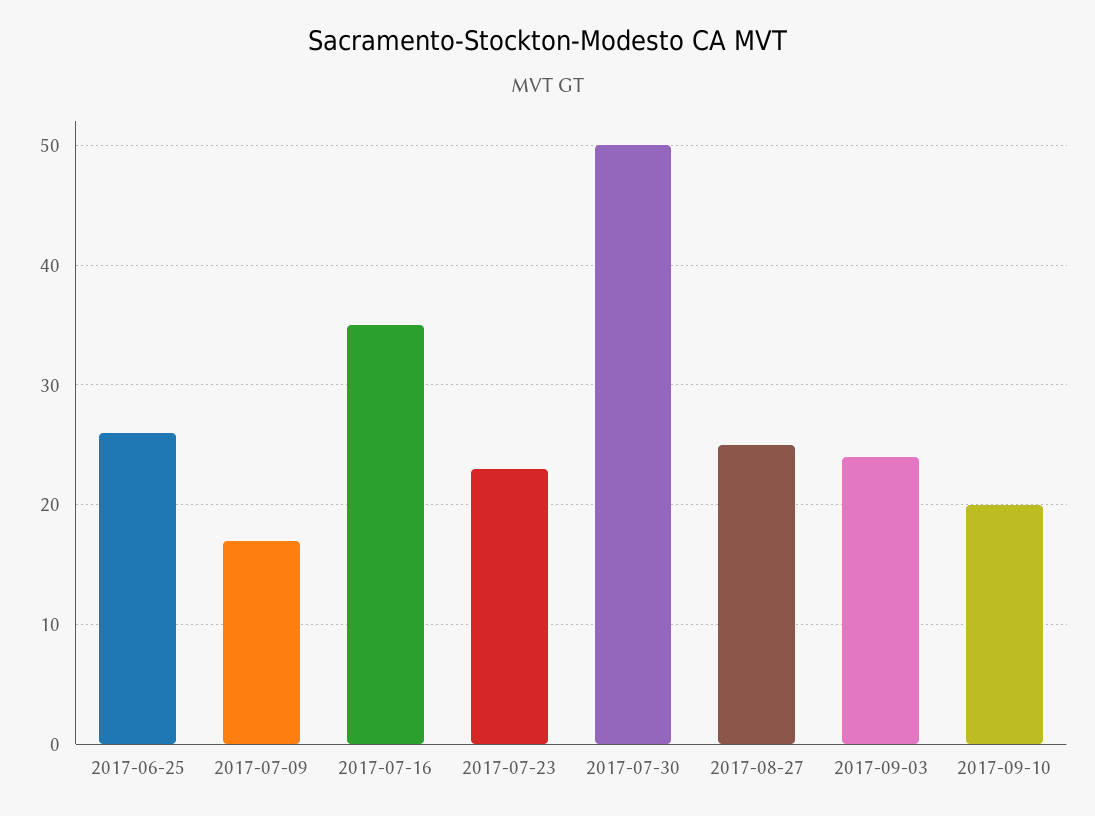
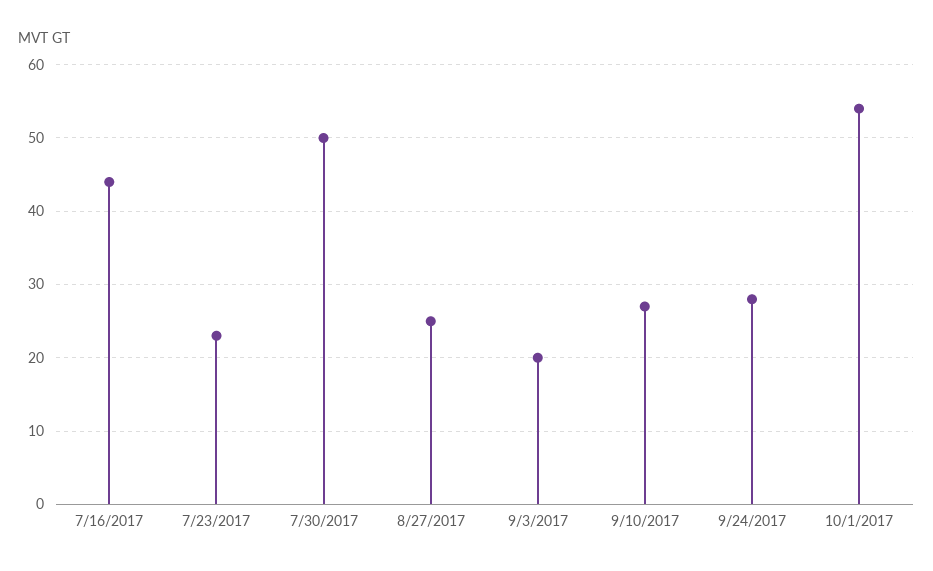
2017-06-25: 26 -> none
2017-07-09: 17 -> none
2017-07-16: 35 -> 44
2017-09-03: 24 -> 20
2017-09-10: 20 -> 27
9/24/2017: none -> 28
10/1/2017: none -> 54

